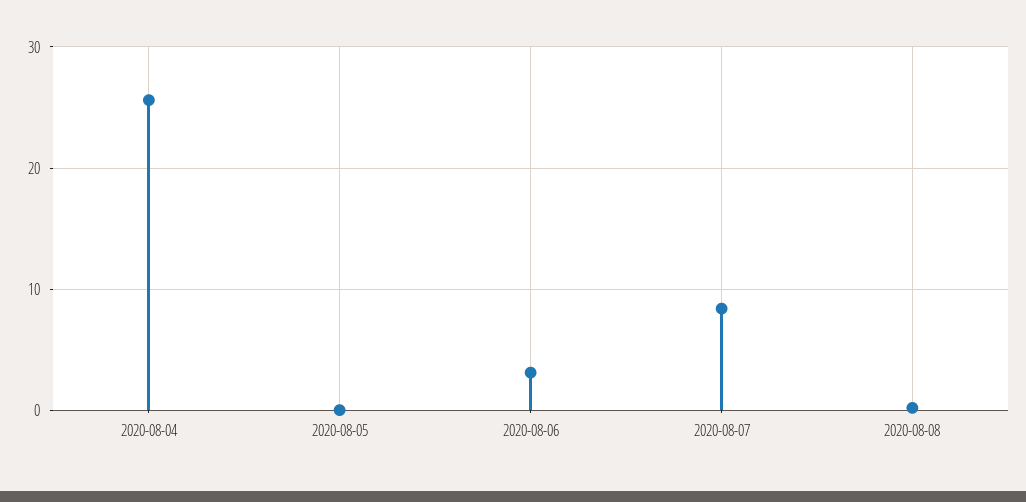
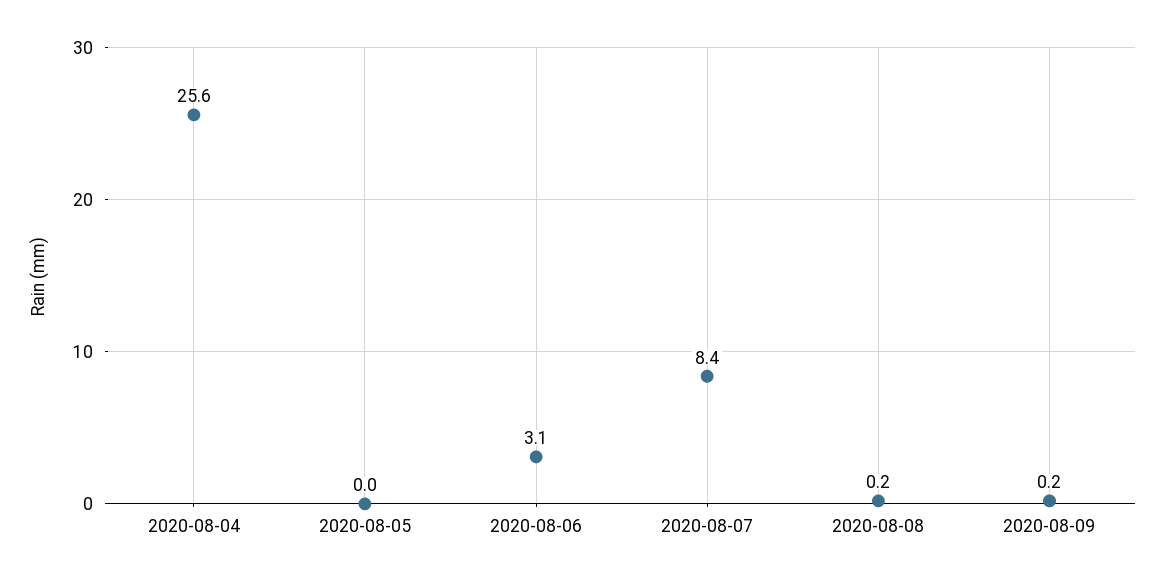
2020-08-09: none -> 0.2

